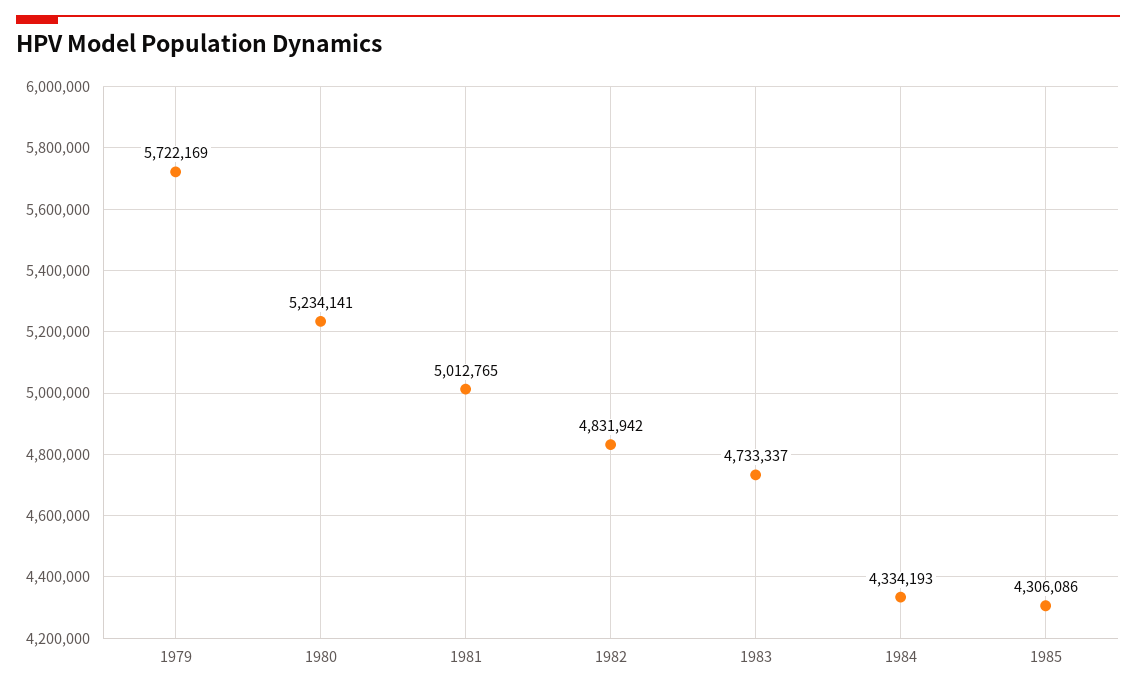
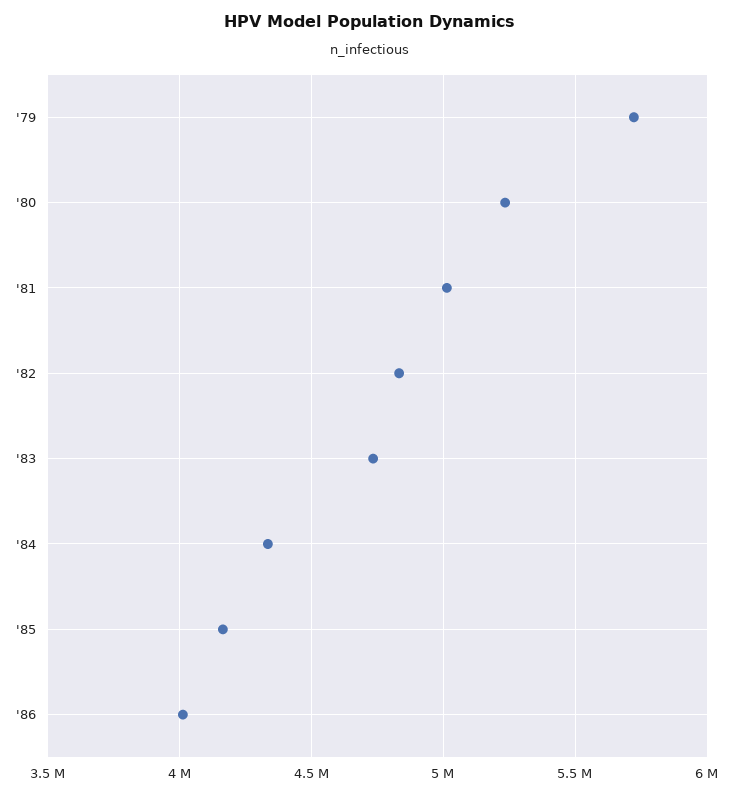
1985: 4306086 -> 4150000
'86: none -> 4000000

